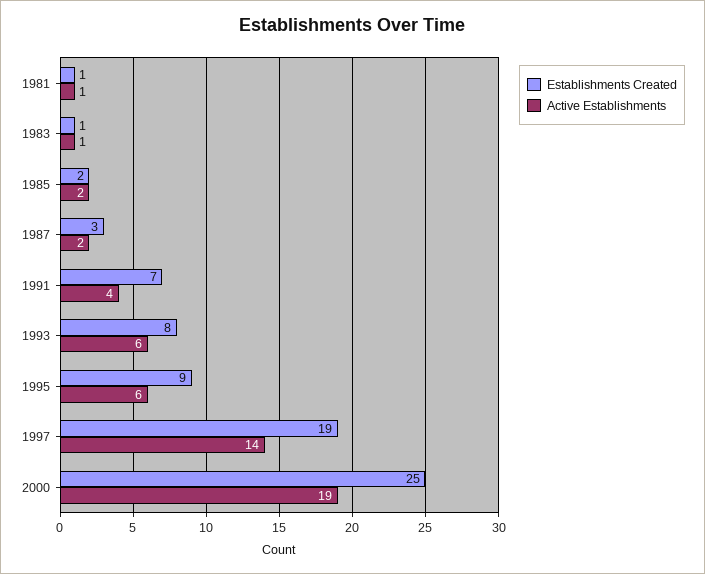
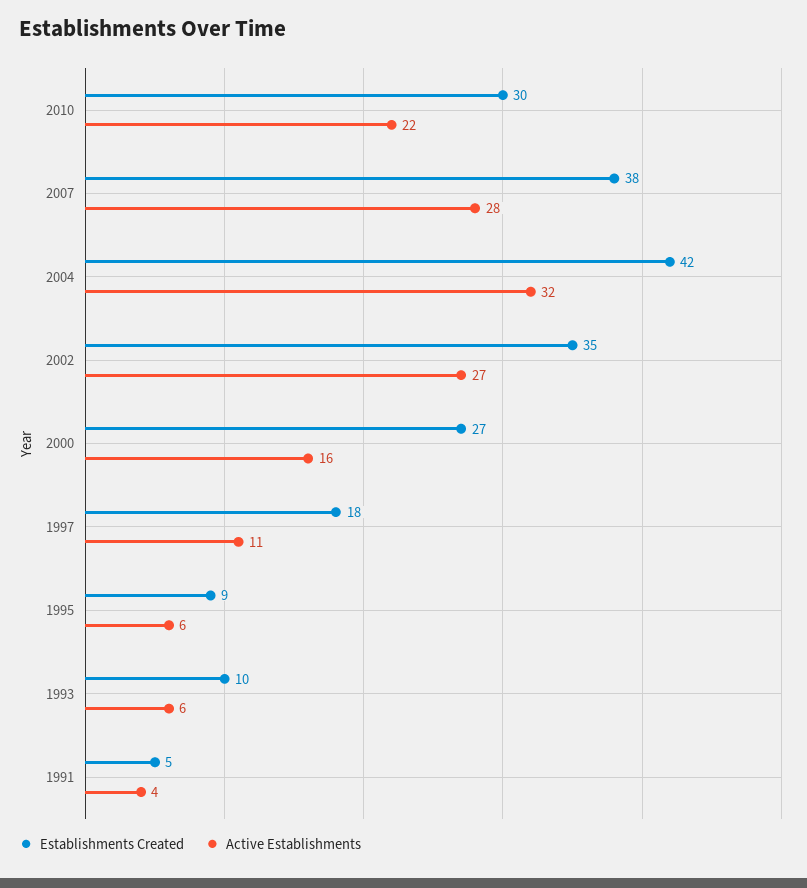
Establishments Created, 1981: 1 -> none
Active Establishments, 1981: 1 -> none
Establishments Created, 1983: 1 -> none
Active Establishments, 1983: 1 -> none
Establishments Created, 1985: 2 -> none
Active Establishments, 1985: 2 -> none
Establishments Created, 1987: 3 -> none
Active Establishments, 1987: 2 -> none
Establishments Created, 1991: 7 -> 5
Establishments Created, 1993: 8 -> 10
Establishments Created, 1997: 19 -> 18
Active Establishments, 1997: 14 -> 11
Establishments Created, 2000: 25 -> 27
Active Establishments, 2000: 19 -> 16
Establishments Created, 2010: none -> 30
Active Establishments, 2010: none -> 22
Establishments Created, 2007: none -> 38
Active Establishments, 2007: none -> 28
Establishments Created, 2004: none -> 42
Active Establishments, 2004: none -> 32
Establishments Created, 2002: none -> 35
Active Establishments, 2002: none -> 27

